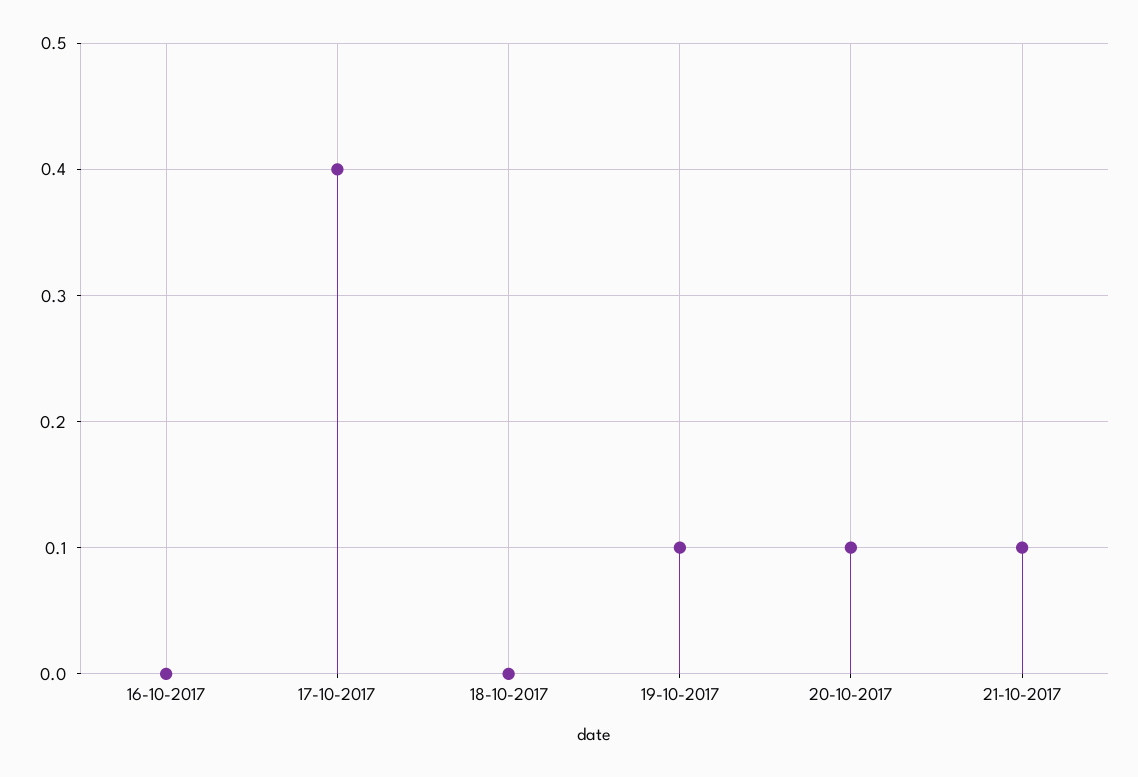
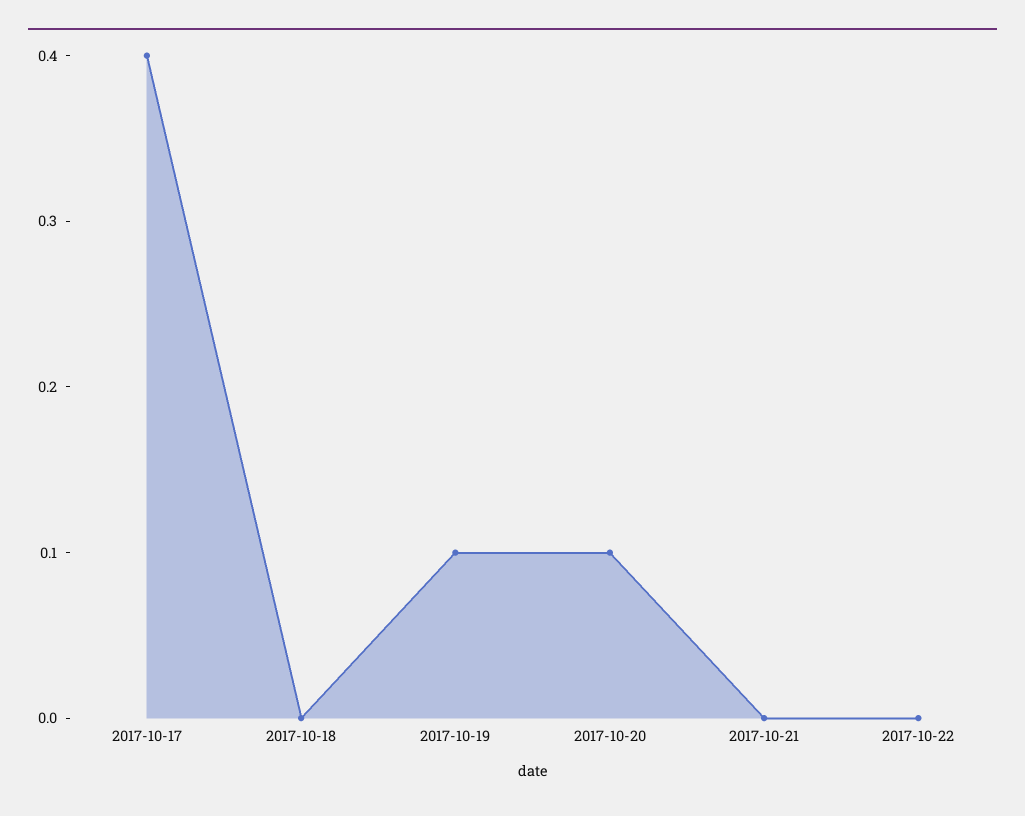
16-10-2017: 0 -> none
21-10-2017: 0.1 -> 0
2017-10-22: none -> 0

